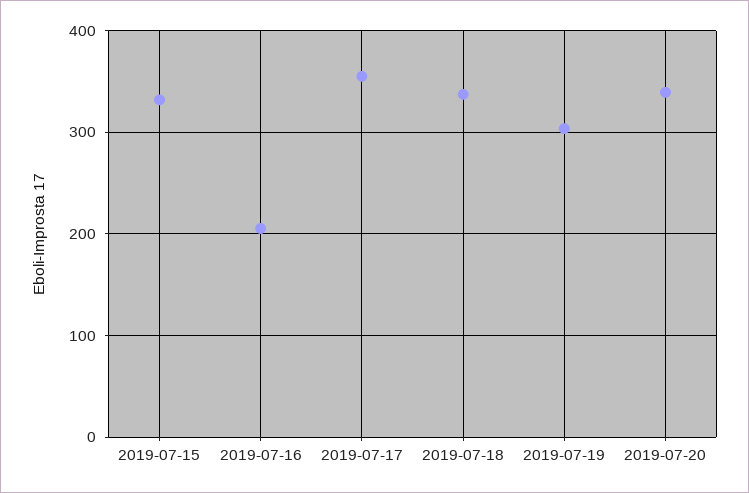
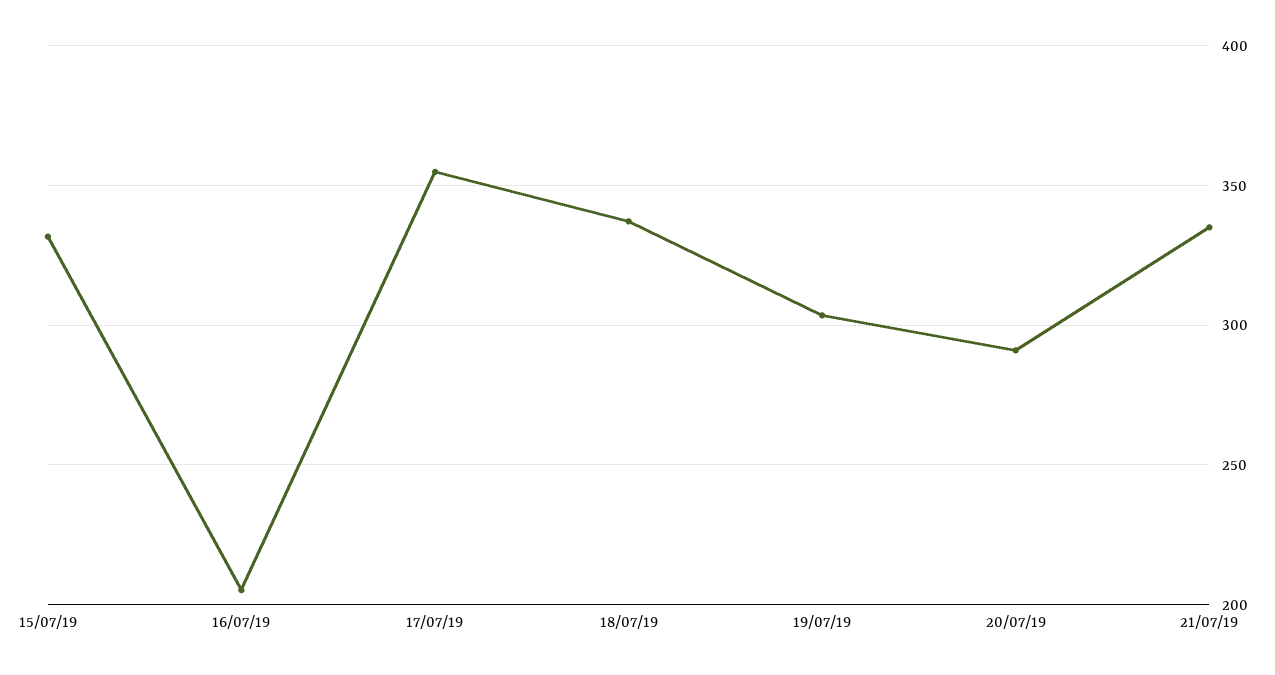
2019-07-20: 340 -> 290
21/07/19: none -> 335

